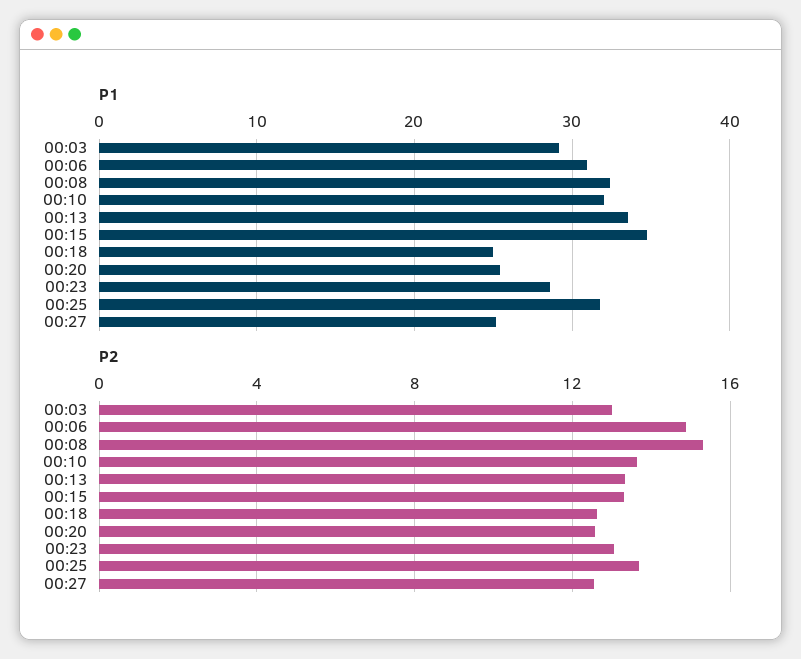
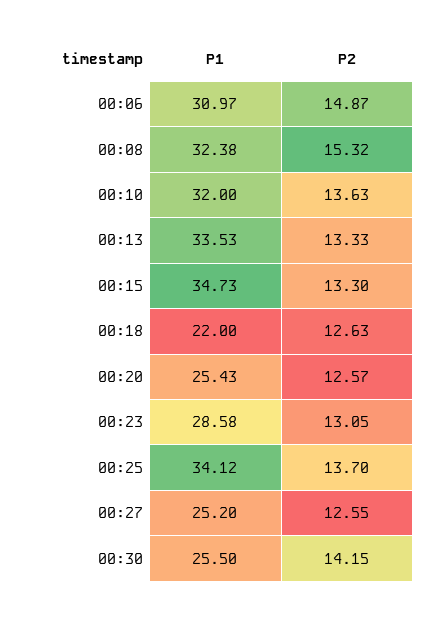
P1, 00:03: 29 -> none
P1, 00:18: 25 -> 22
P1, 00:25: 32 -> 34.12
P2, 00:03: 13 -> none
P1, 00:30: none -> 25.5
P2, 00:30: none -> 14.15

